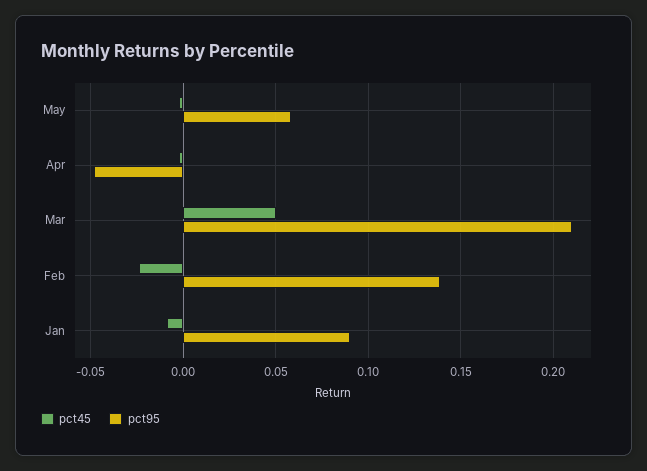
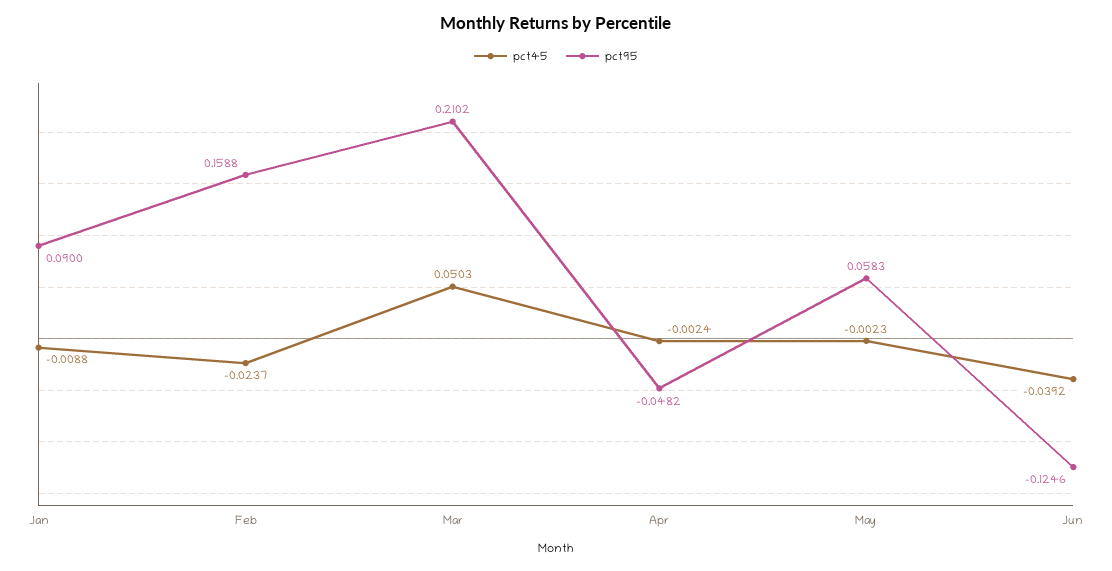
pct95, Feb: 0.14 -> 0.1588
pct45, Jun: none -> -0.0392
pct95, Jun: none -> -0.1246

